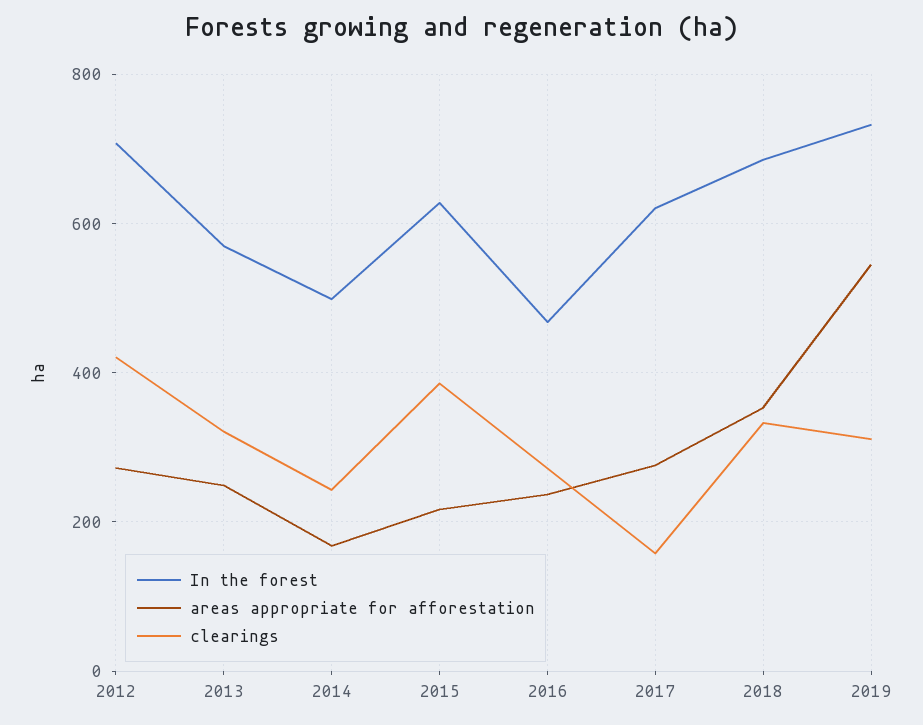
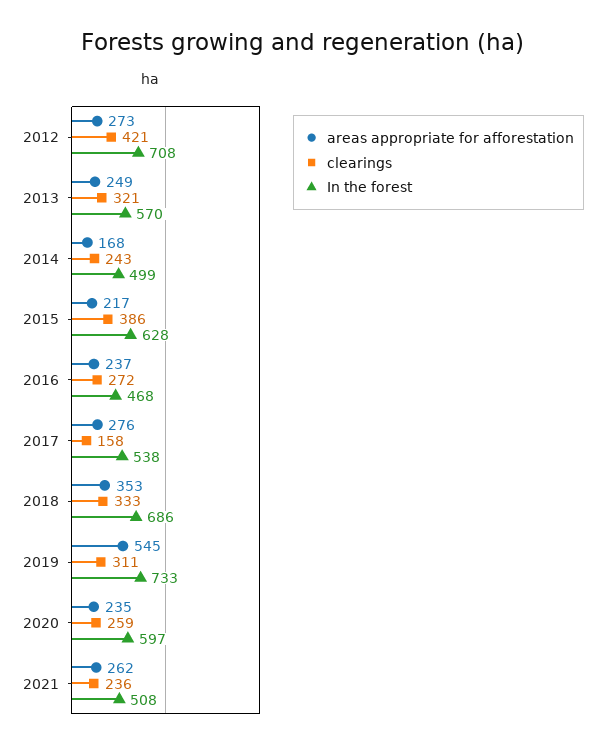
In the forest, 2017: 620 -> 538
areas appropriate for afforestation, 2020: none -> 235
clearings, 2020: none -> 259
In the forest, 2020: none -> 597
areas appropriate for afforestation, 2021: none -> 262
clearings, 2021: none -> 236
In the forest, 2021: none -> 508

